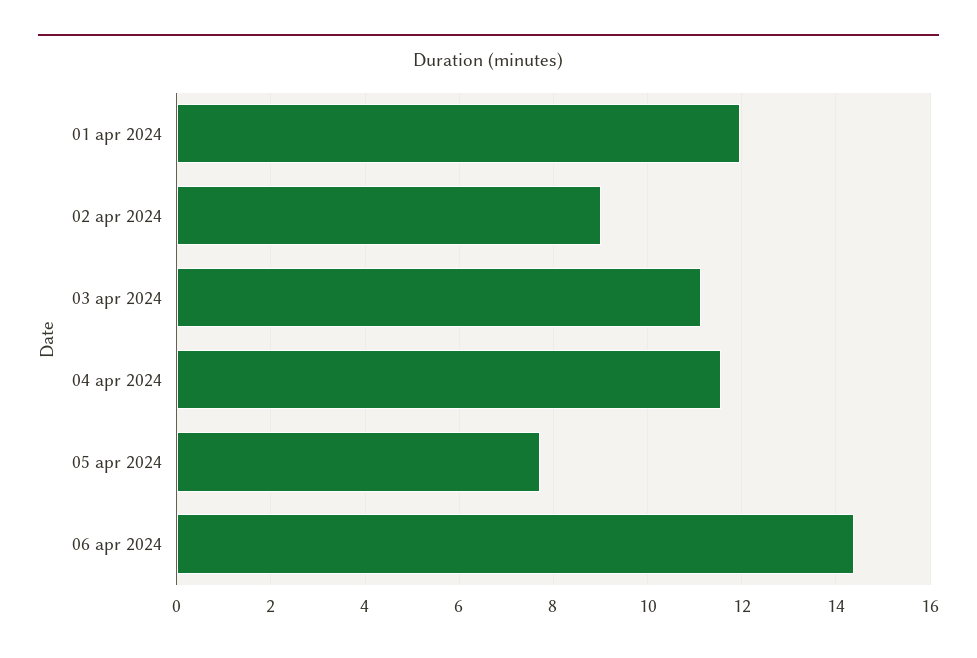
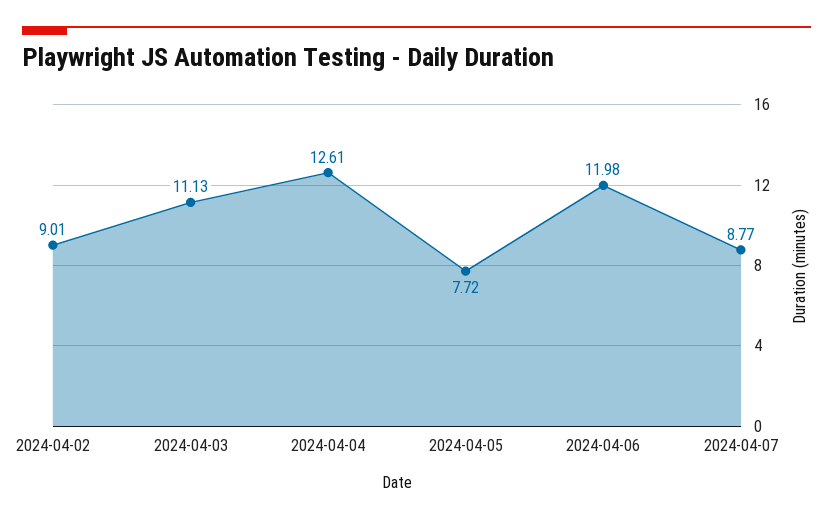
01 apr 2024: 12 -> none
04 apr 2024: 11.6 -> 12.61
06 apr 2024: 14.4 -> 11.98
2024-04-07: none -> 8.77

